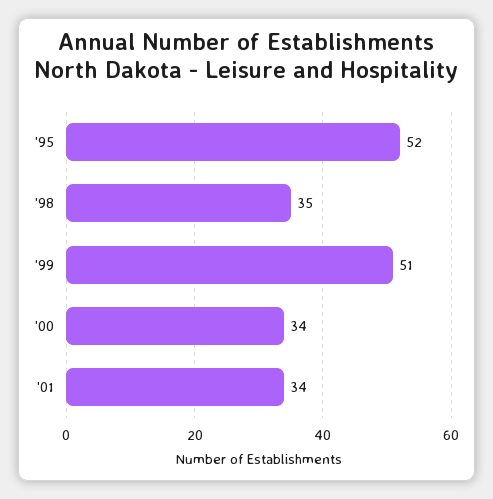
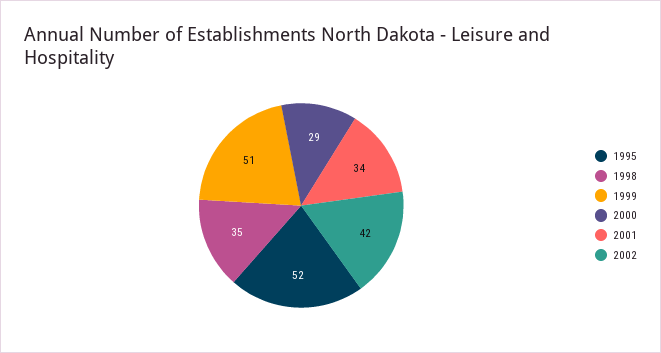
'00: 34 -> 29
2002: none -> 42

